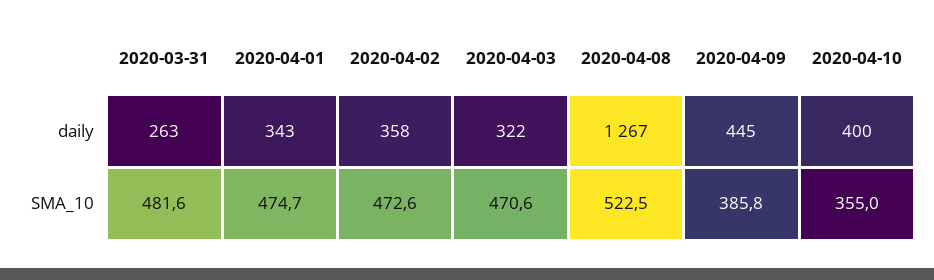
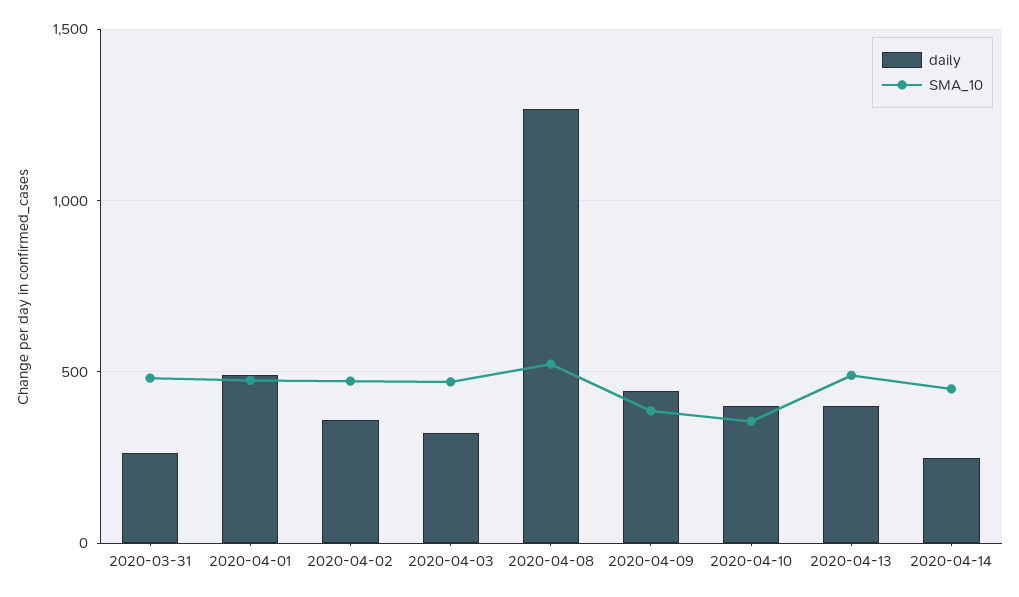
daily, 2020-04-01: 343 -> 500
daily, 2020-04-13: none -> 400
SMA_10, 2020-04-13: none -> 500
daily, 2020-04-14: none -> 250
SMA_10, 2020-04-14: none -> 450

